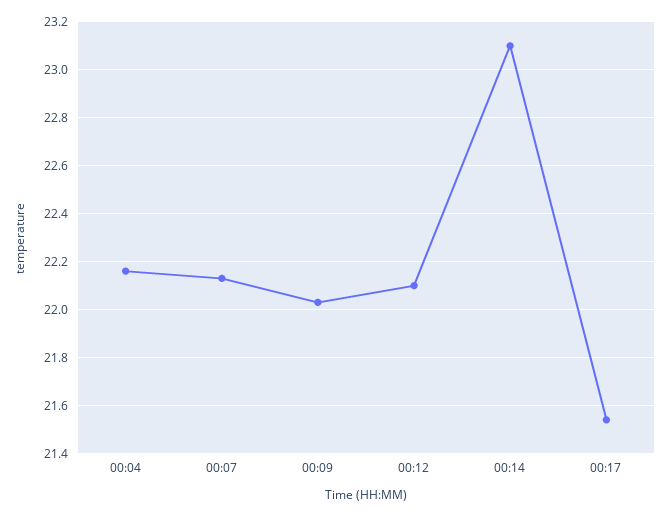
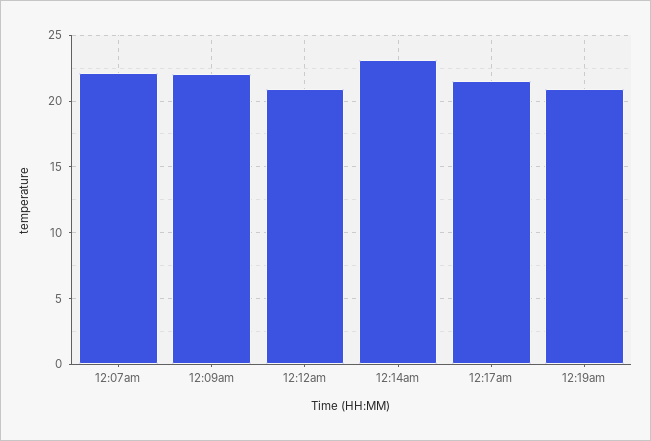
00:04: 22.15 -> none
00:12: 22.1 -> 21
12:19am: none -> 21

